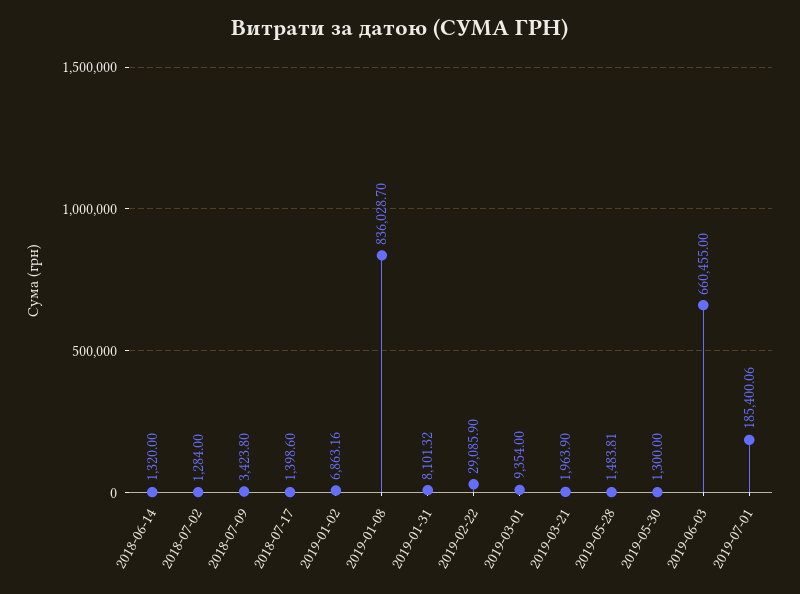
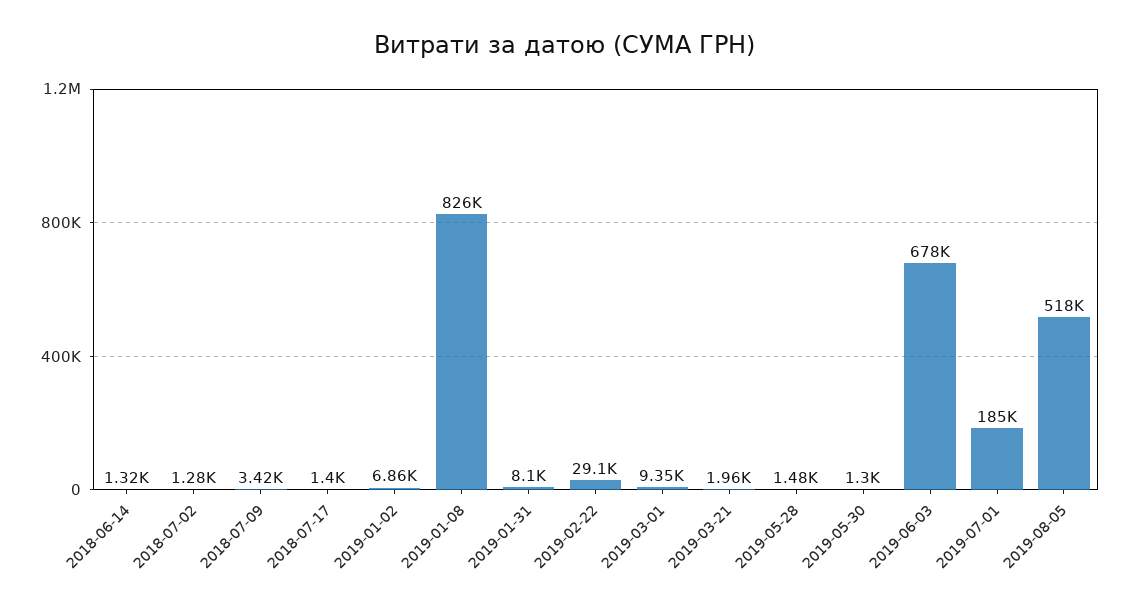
2019-01-08: 836028.7 -> 826000
2019-06-03: 660455 -> 678000
2019-08-05: none -> 518000

